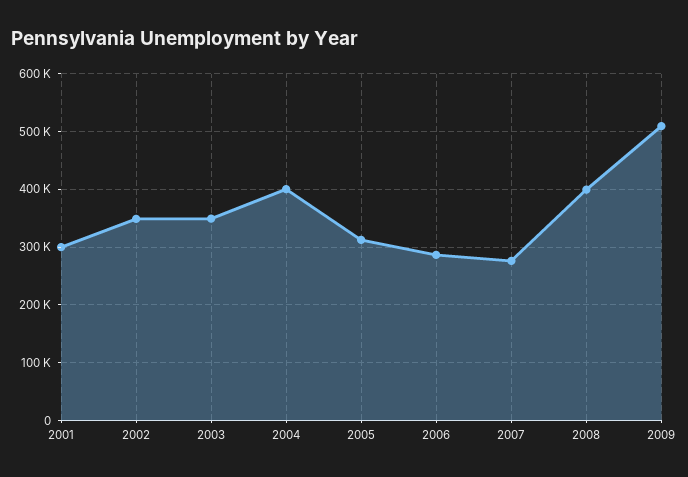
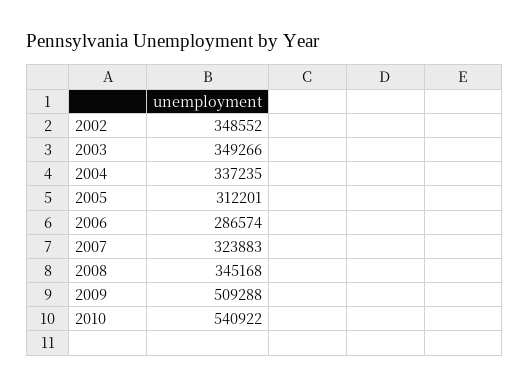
2001: 300000 -> none
2004: 400000 -> 337235
2007: 280000 -> 323883
2008: 400000 -> 345168
2010: none -> 540922

